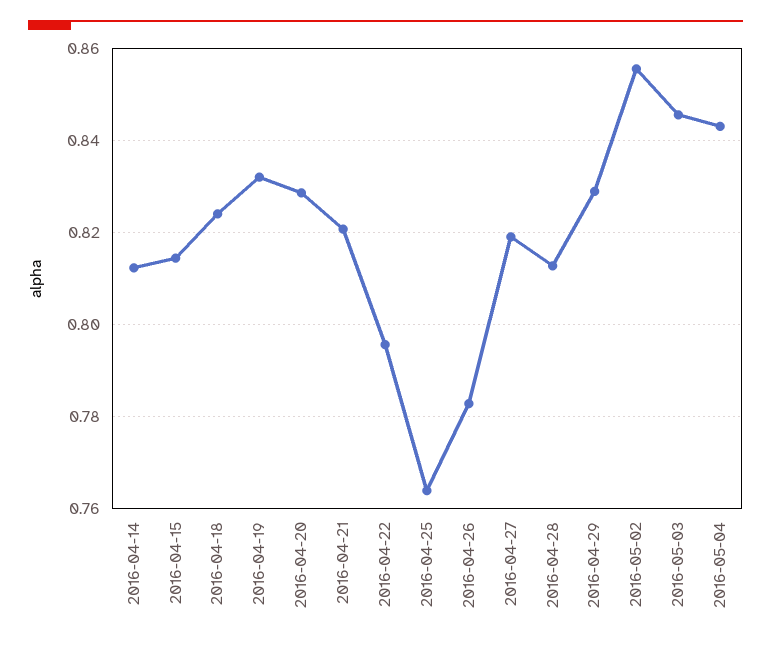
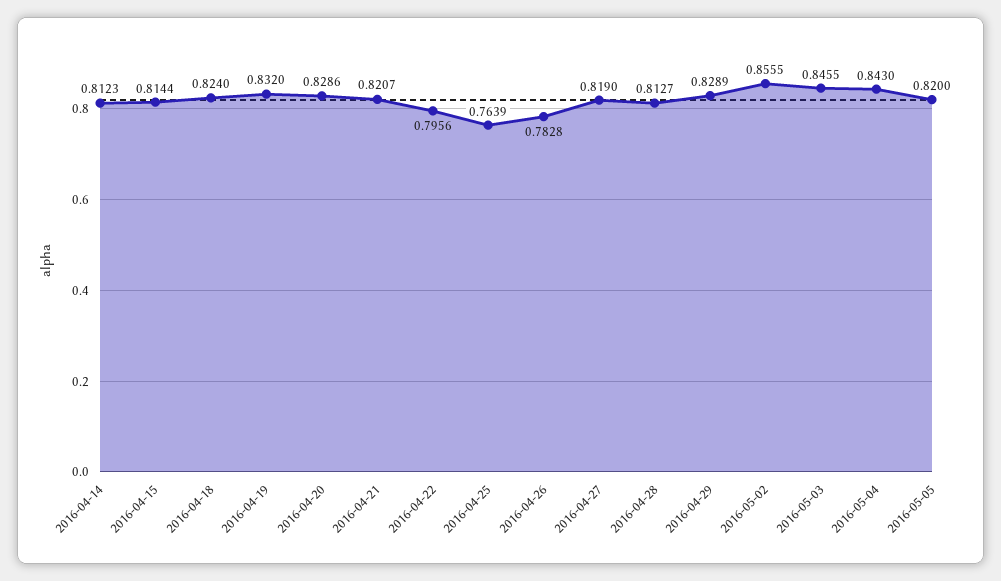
2016-05-05: none -> 0.82

